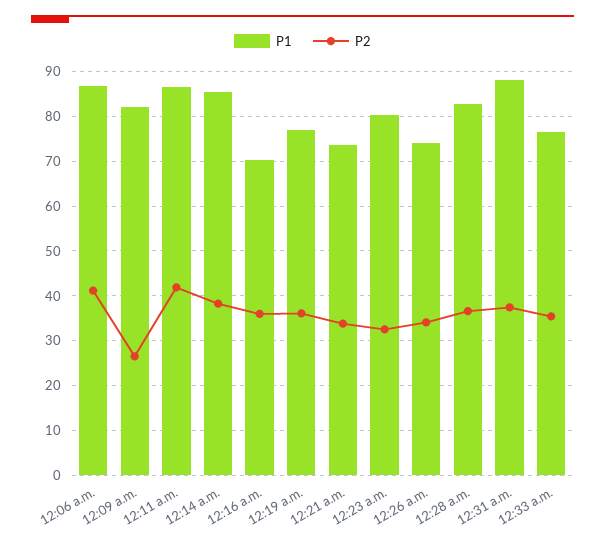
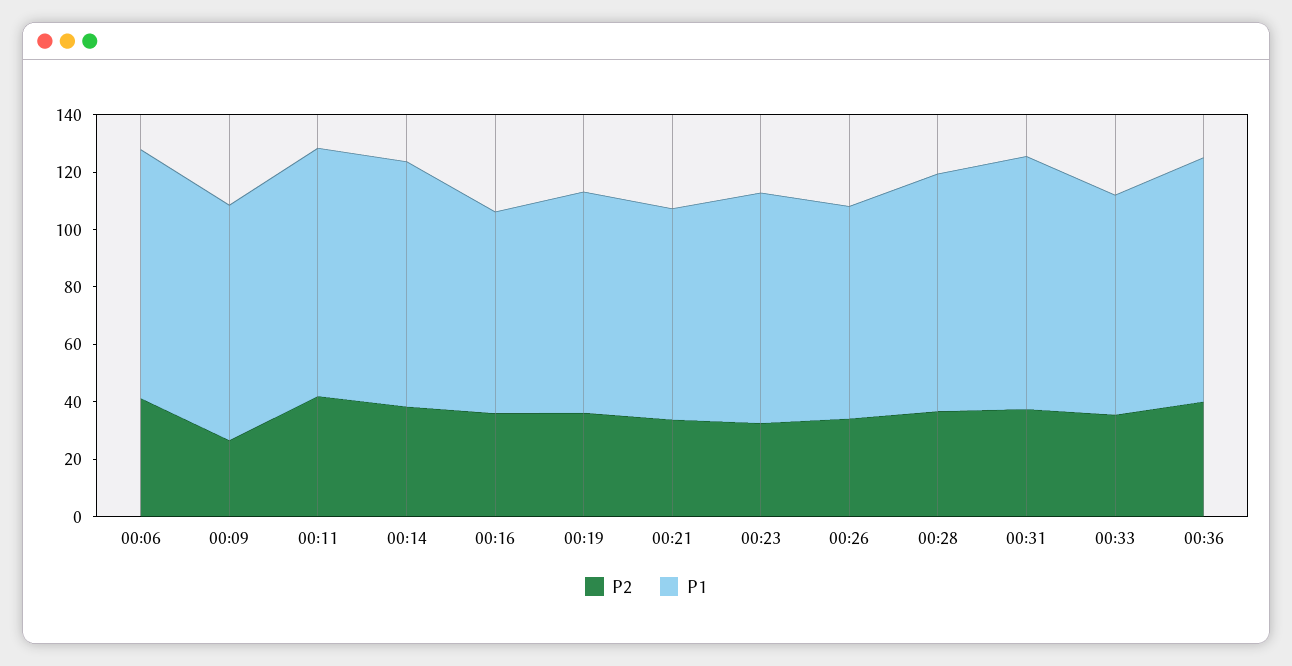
P2, 00:36: none -> 40
P1, 00:36: none -> 85

